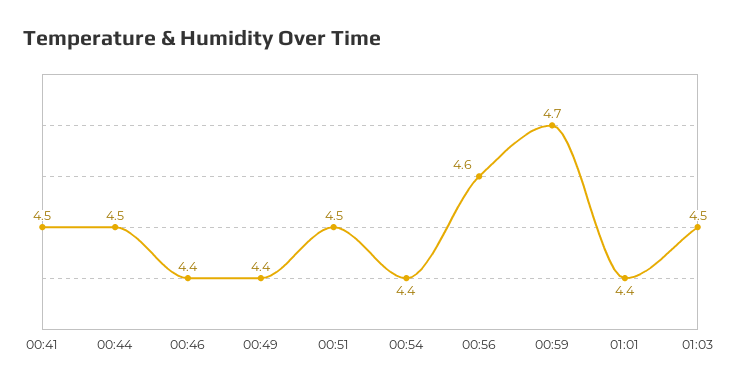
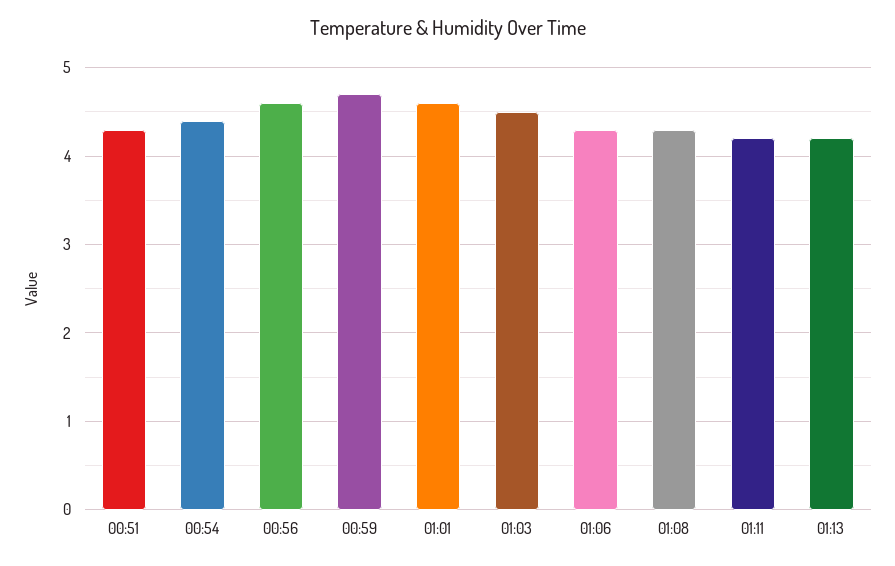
00:41: 4.5 -> none
00:44: 4.5 -> none
00:46: 4.4 -> none
00:49: 4.4 -> none
00:51: 4.5 -> 4.3
01:01: 4.4 -> 4.6
01:06: none -> 4.3
01:08: none -> 4.3
01:11: none -> 4.2
01:13: none -> 4.2

